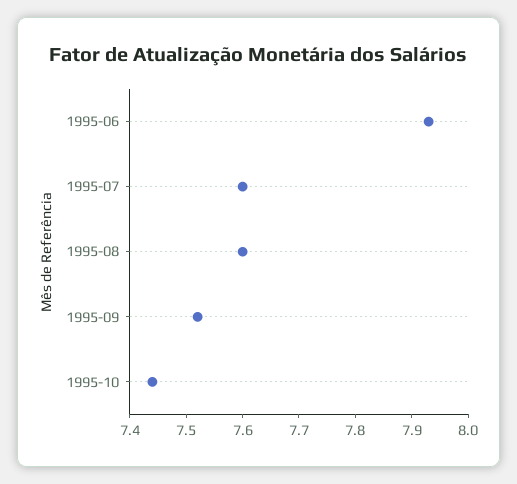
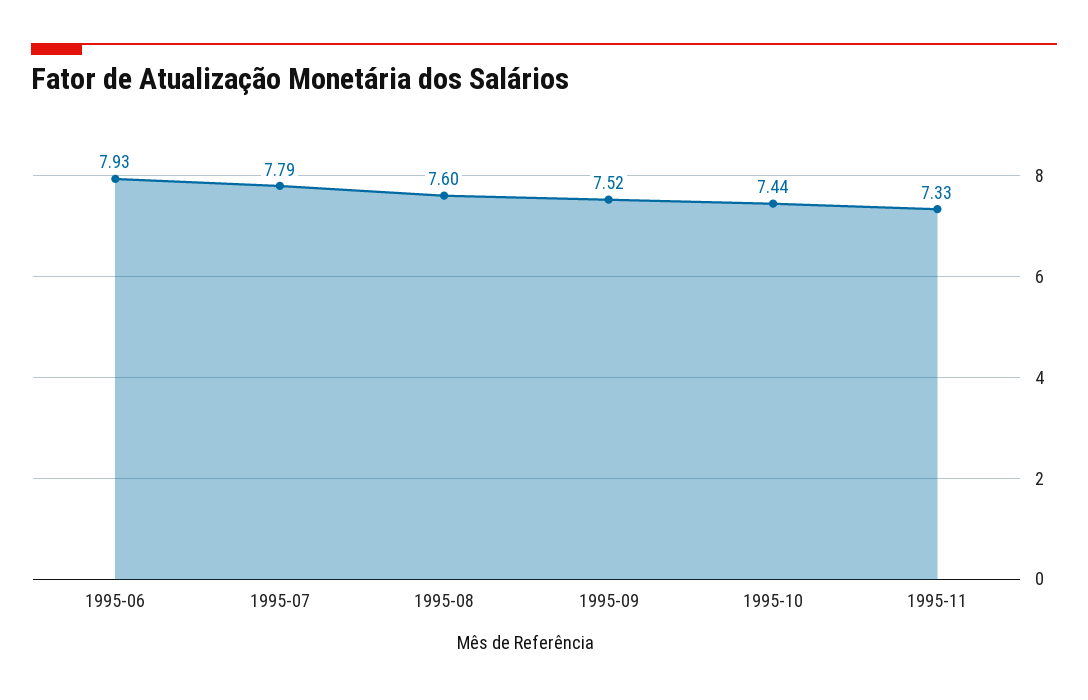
1995-07: 7.6 -> 7.79
1995-11: none -> 7.33

